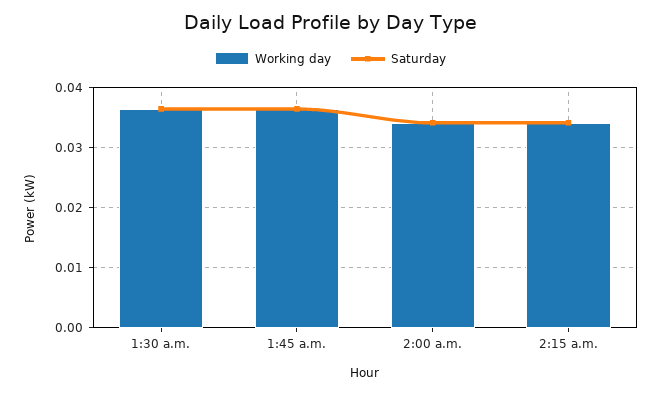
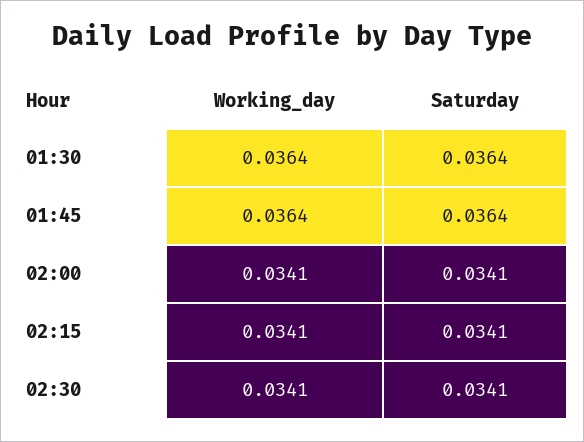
Working day, 02:30: none -> 0.0341
Saturday, 02:30: none -> 0.0341

